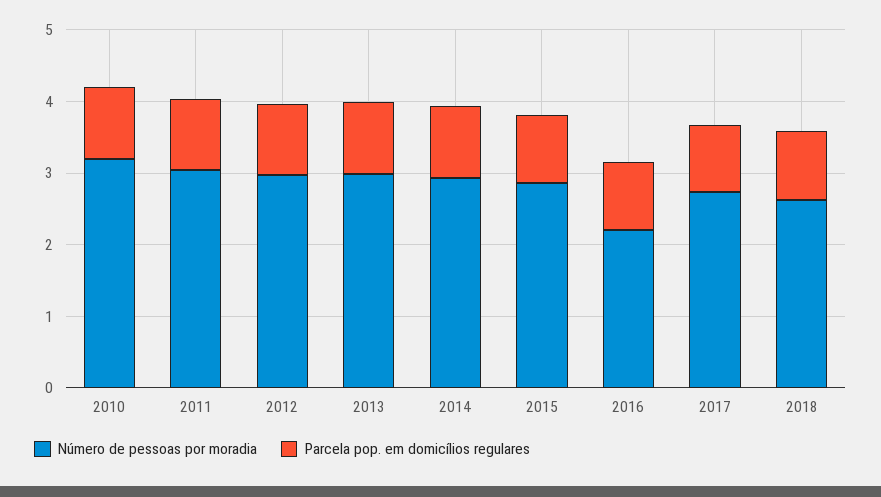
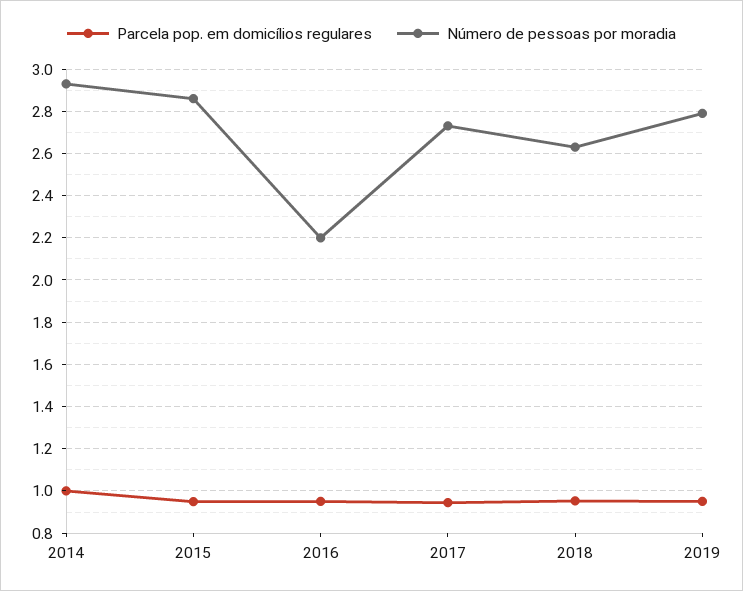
Número de pessoas por moradia, 2010: 3.2 -> none
Parcela pop. em domicílios regulares, 2010: 1 -> none
Número de pessoas por moradia, 2011: 3 -> none
Parcela pop. em domicílios regulares, 2011: 1 -> none
Número de pessoas por moradia, 2012: 3 -> none
Parcela pop. em domicílios regulares, 2012: 1 -> none
Número de pessoas por moradia, 2013: 3 -> none
Parcela pop. em domicílios regulares, 2013: 1 -> none
Parcela pop. em domicílios regulares, 2019: none -> 0.95
Número de pessoas por moradia, 2019: none -> 2.8

